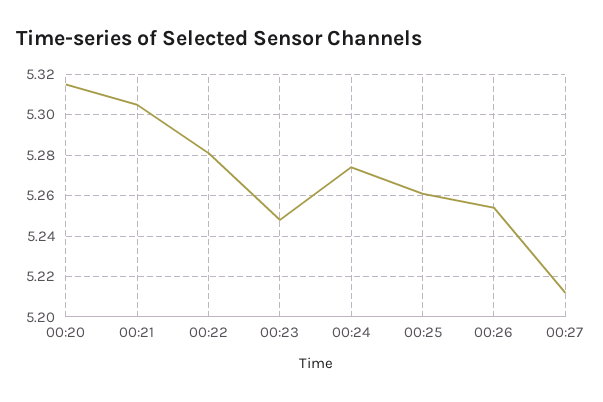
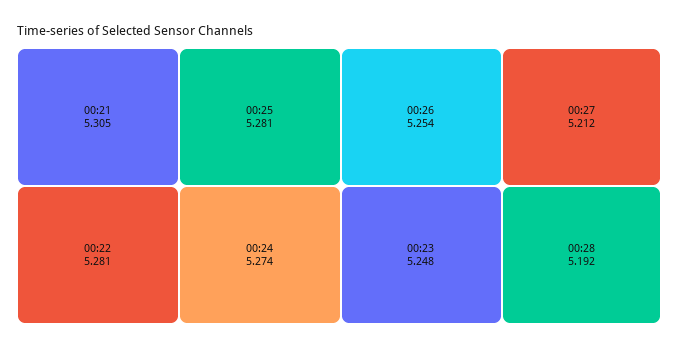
00:20: 5.315 -> none
00:25: 5.26 -> 5.281
00:28: none -> 5.192

